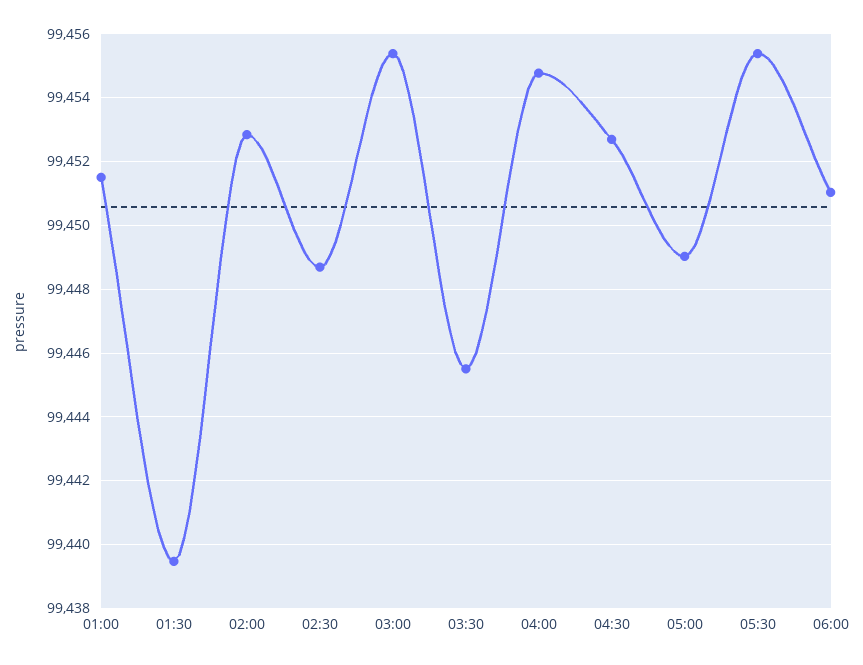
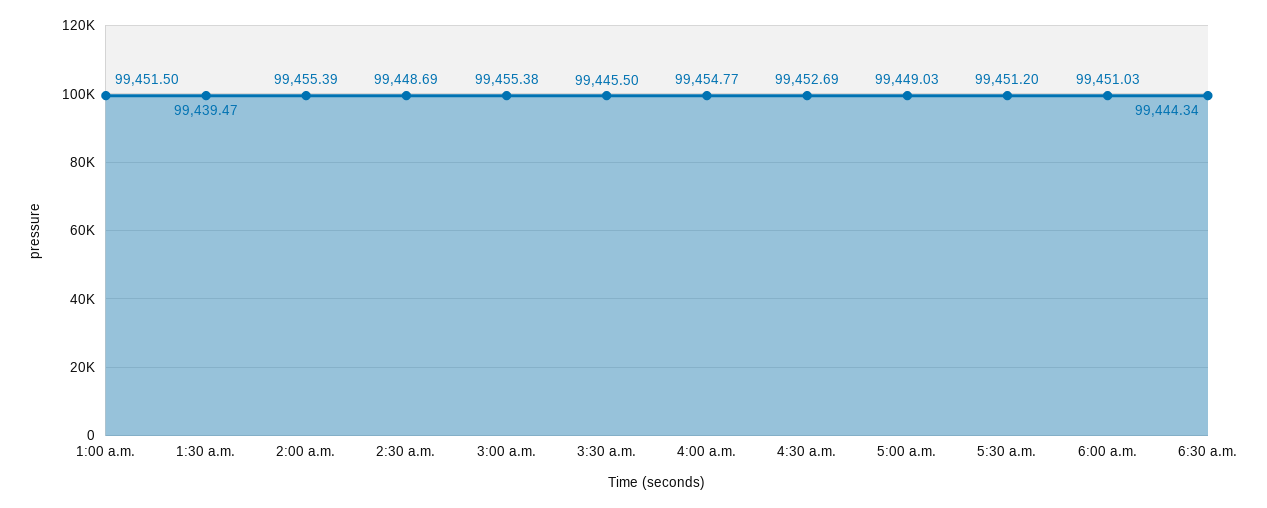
02:00: 99452.8 -> 99455.39
05:30: 99455.4 -> 99451.2
6:30 a.m.: none -> 99444.34

